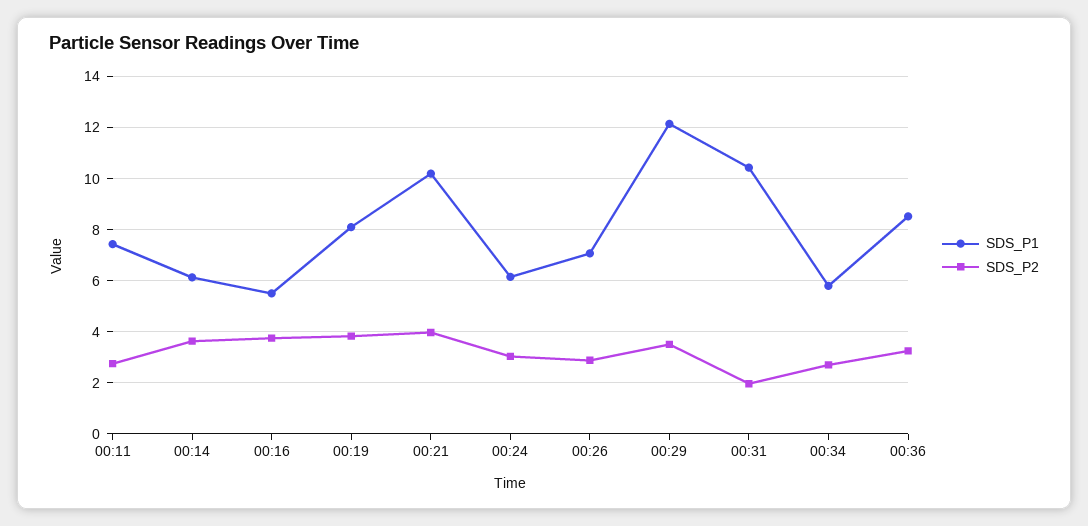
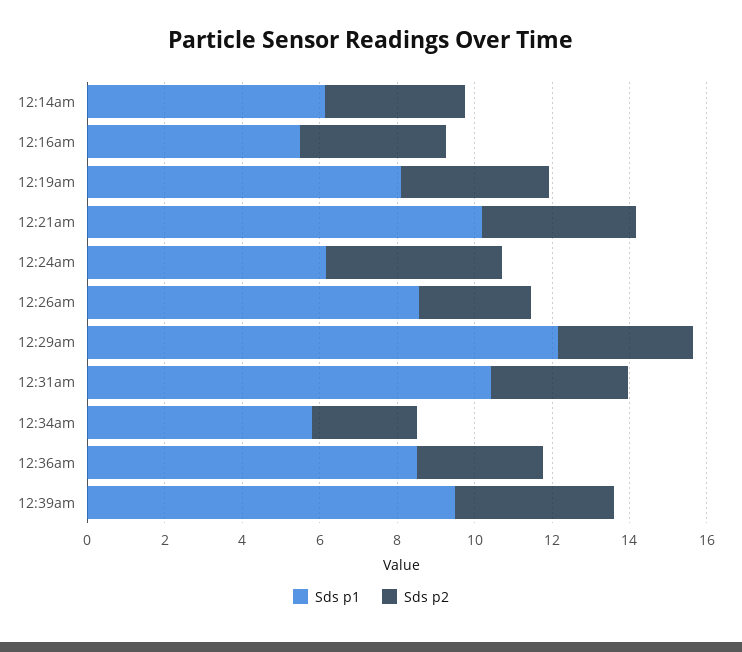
SDS_P1, 00:11: 7.5 -> none
SDS_P2, 00:11: 2.75 -> none
SDS_P2, 00:24: 3 -> 4.5
SDS_P1, 00:26: 7 -> 8.5
SDS_P2, 00:31: 2 -> 3.5
SDS_P1, 12:39am: none -> 9.5
SDS_P2, 12:39am: none -> 4

